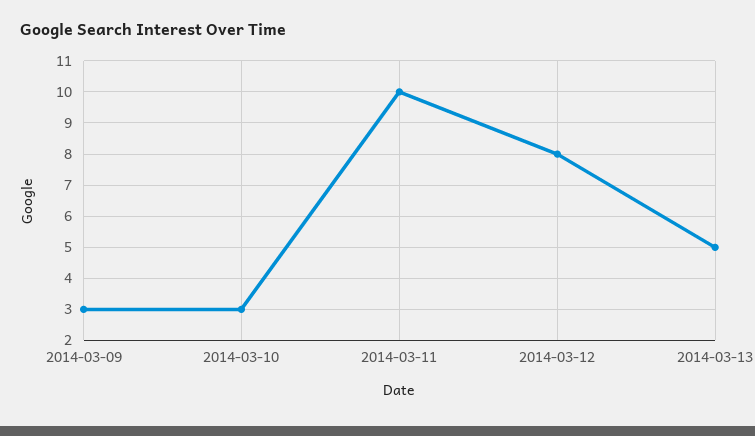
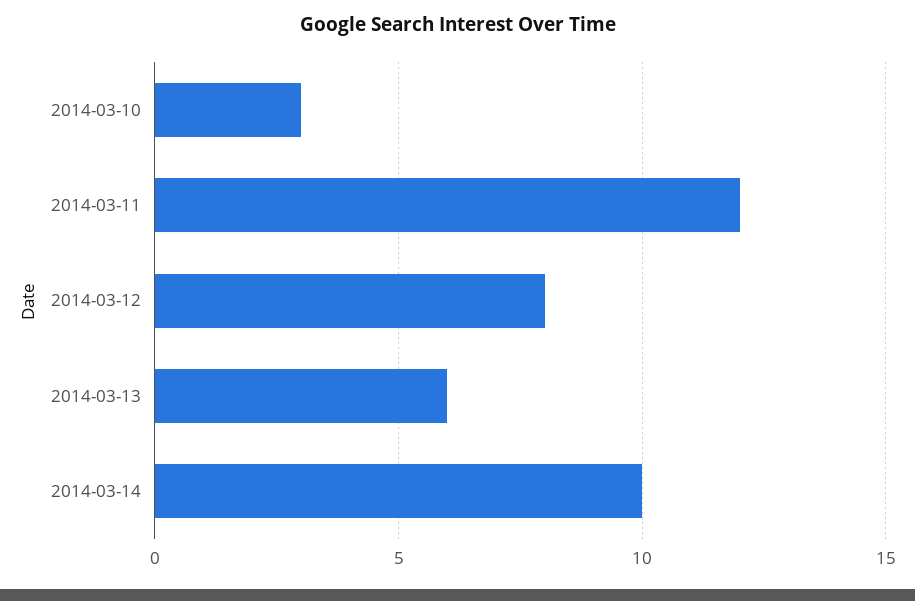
2014-03-09: 3 -> none
2014-03-11: 10 -> 12
2014-03-13: 5 -> 6
2014-03-14: none -> 10

